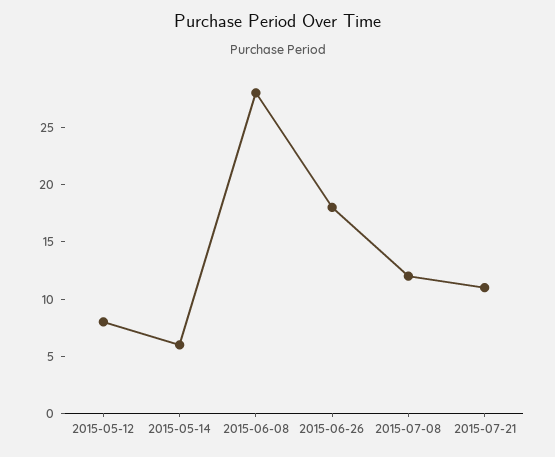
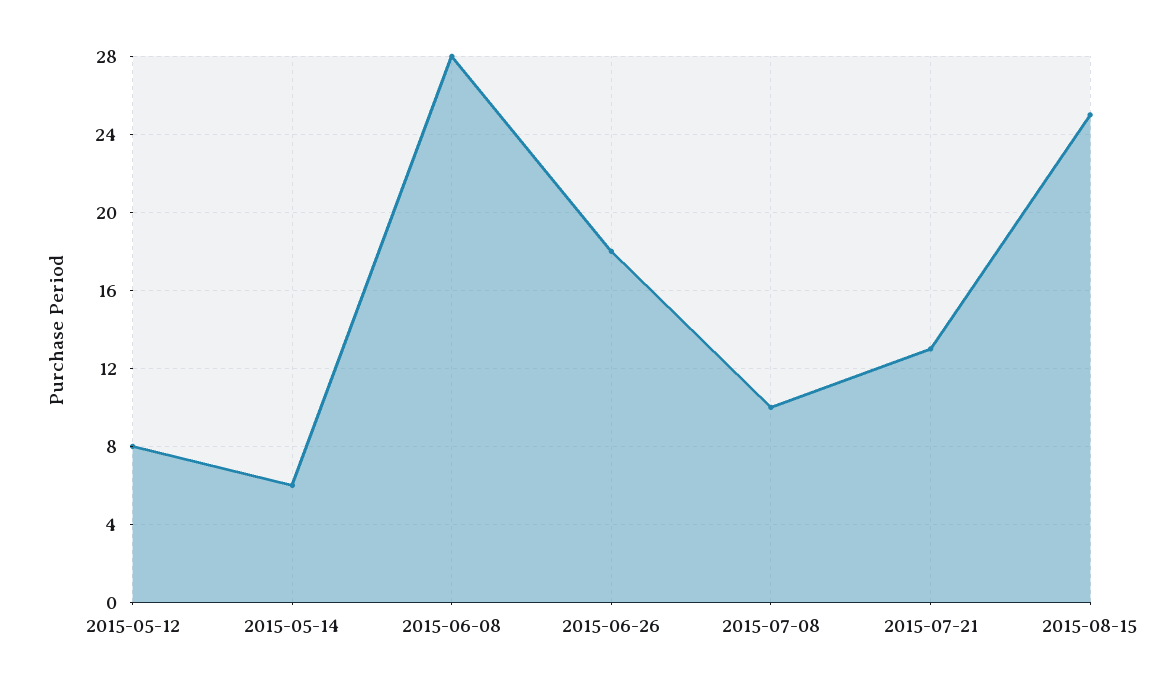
2015-07-08: 12 -> 10
2015-07-21: 11 -> 13
2015-08-15: none -> 25

